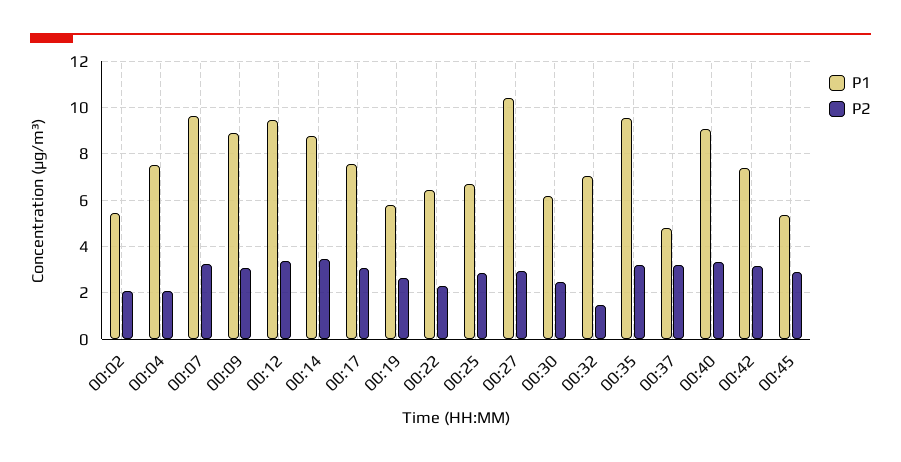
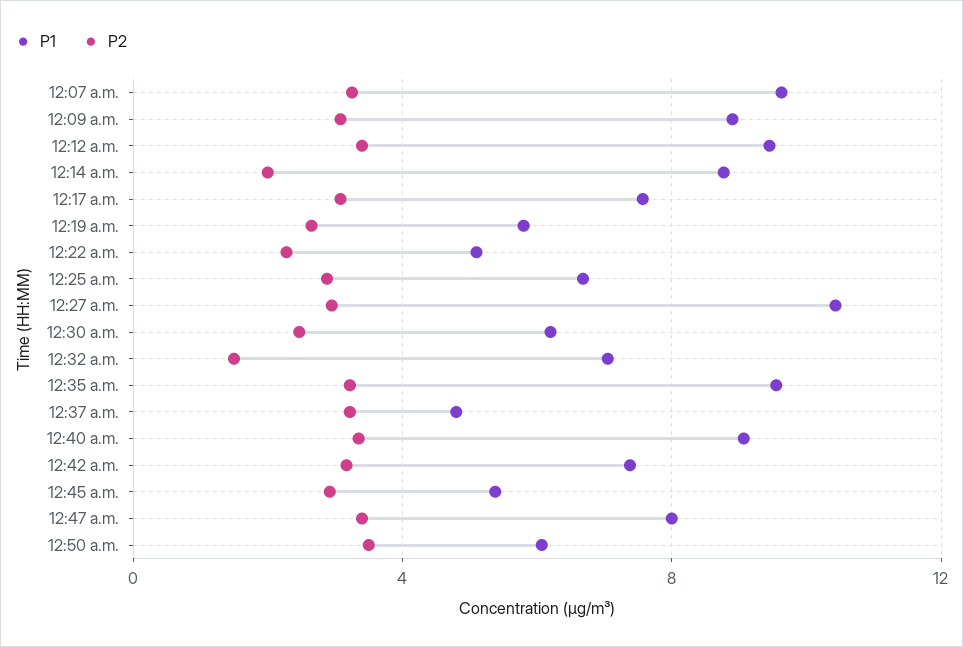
P1, 00:02: 5.5 -> none
P2, 00:02: 2 -> none
P1, 00:04: 7.5 -> none
P2, 00:04: 2 -> none
P2, 00:14: 3.5 -> 2
P1, 00:22: 6.5 -> 5
P1, 12:47 a.m.: none -> 8
P2, 12:47 a.m.: none -> 3.5
P1, 12:50 a.m.: none -> 6
P2, 12:50 a.m.: none -> 3.5

